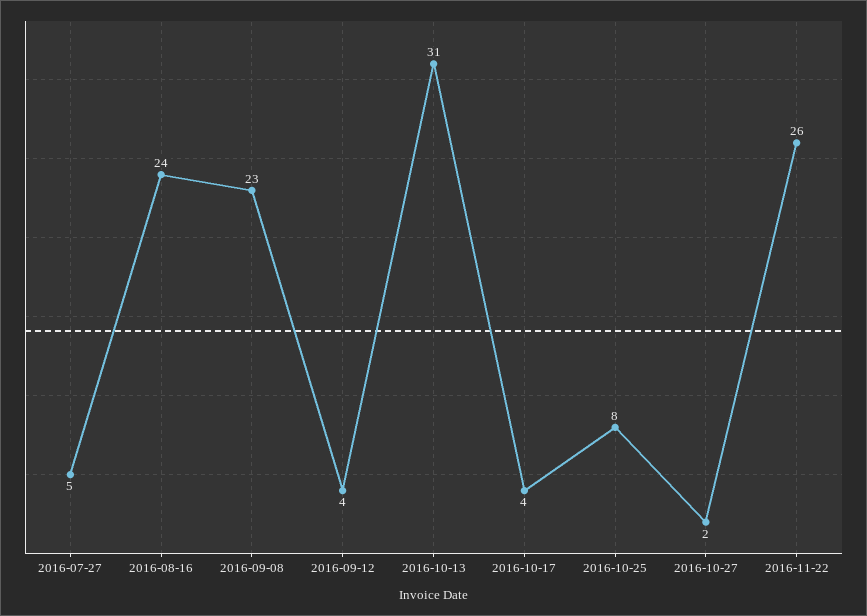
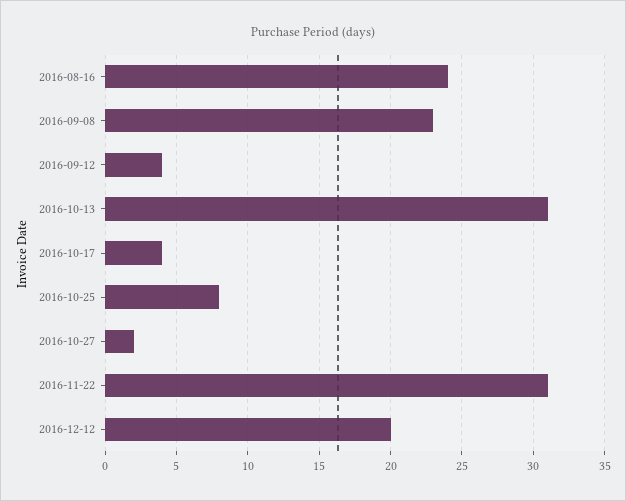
2016-07-27: 5 -> none
2016-11-22: 26 -> 31
2016-12-12: none -> 20

